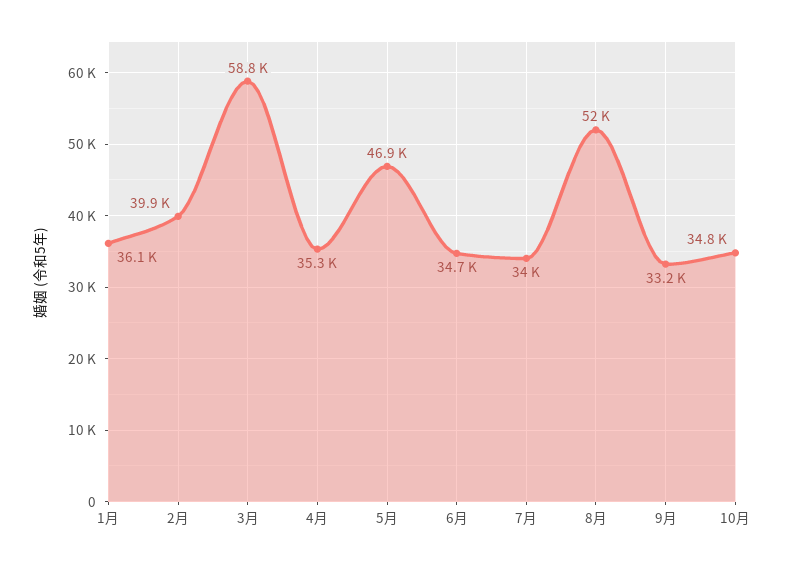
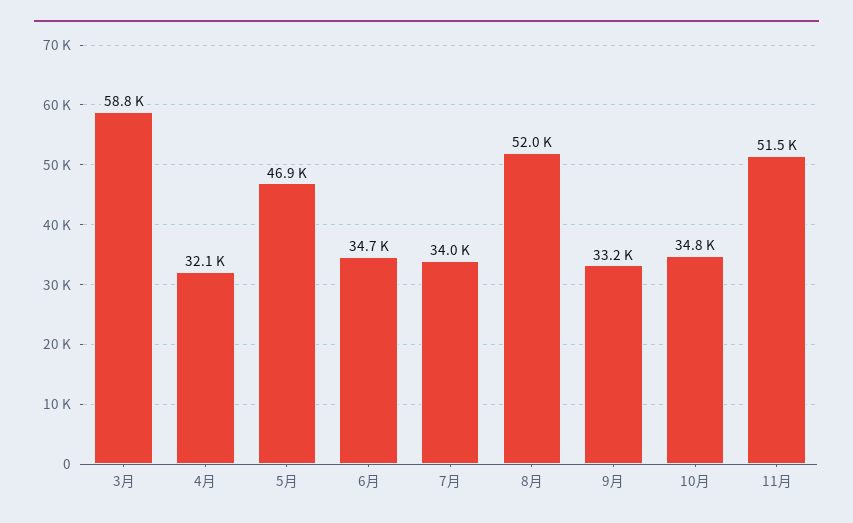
1月: 36100 -> none
2月: 39900 -> none
4月: 35300 -> 32100
11月: none -> 51500

